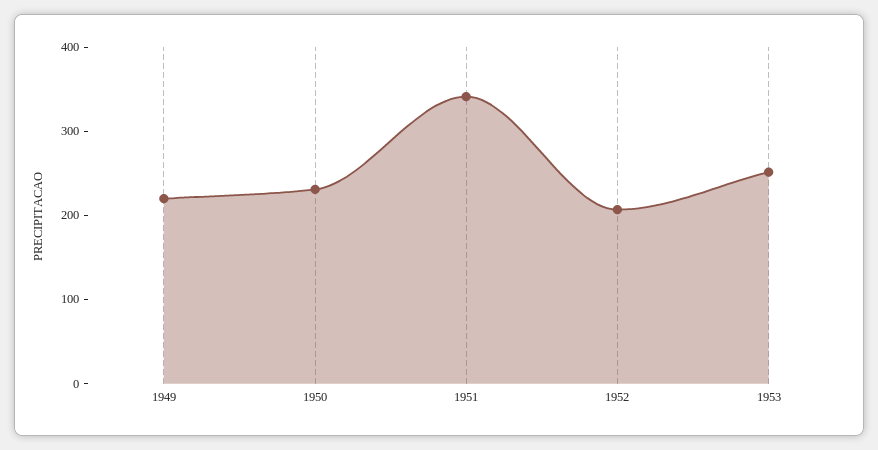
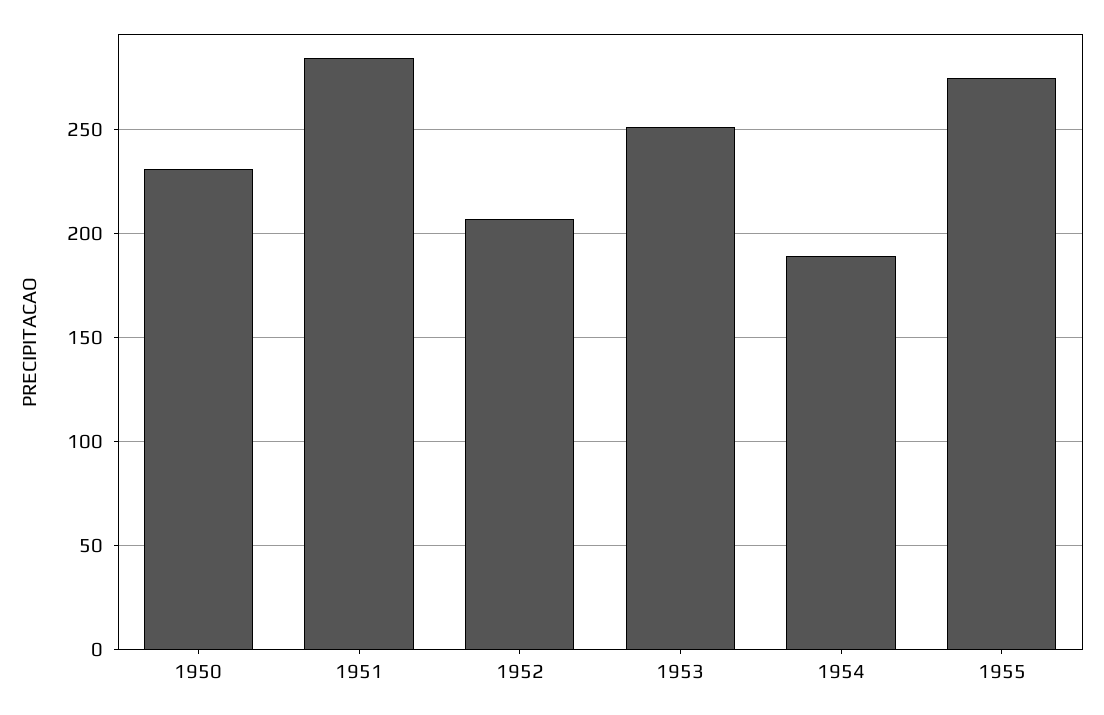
1949: 220 -> none
1951: 340 -> 285
1954: none -> 190
1955: none -> 275

